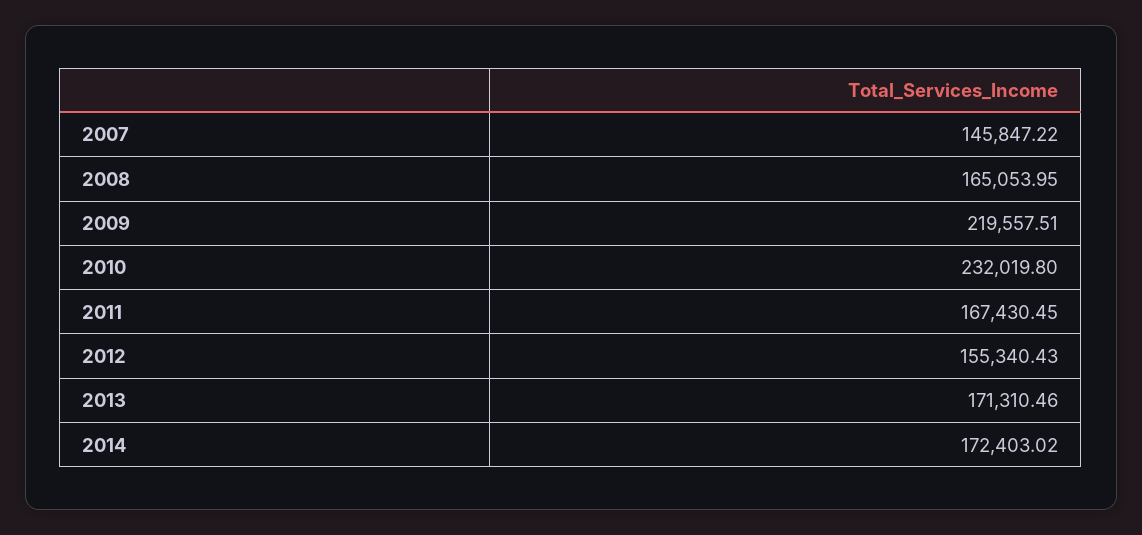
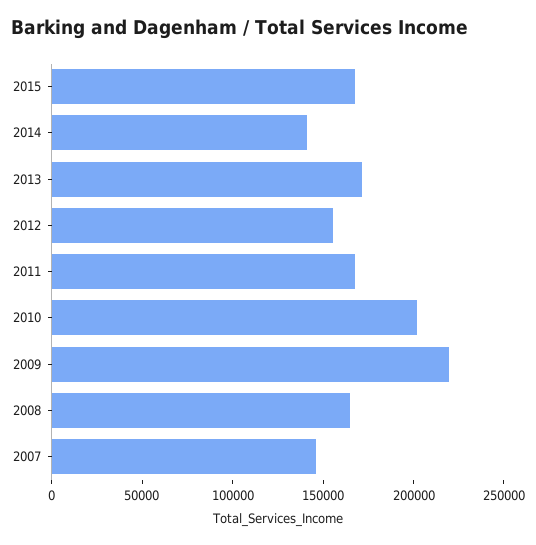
2010: 232019.8 -> 200000
2014: 172403.02 -> 140000
2015: none -> 170000

